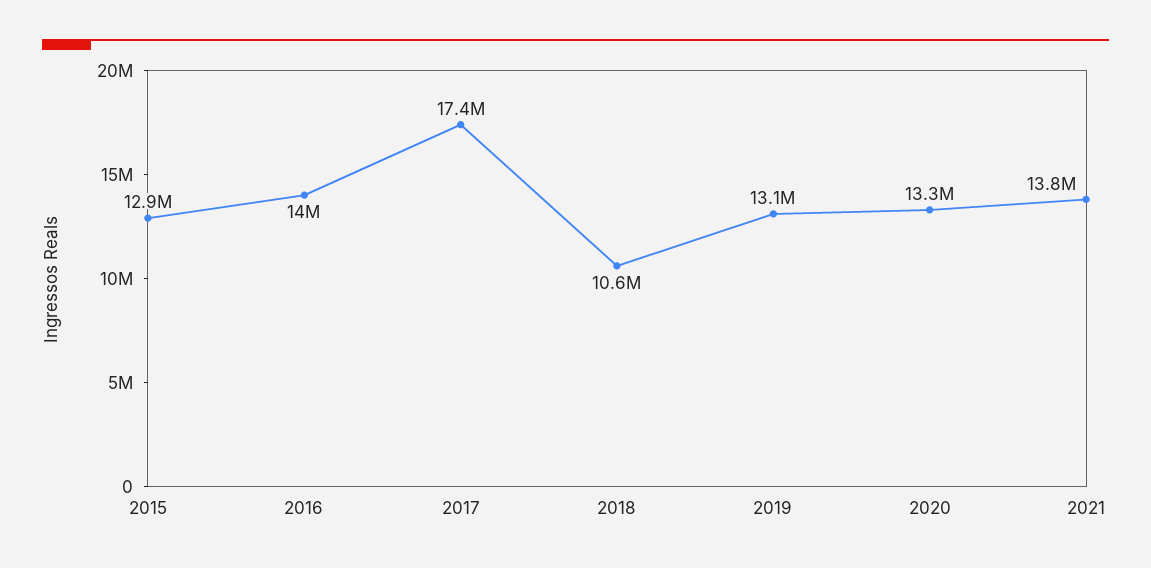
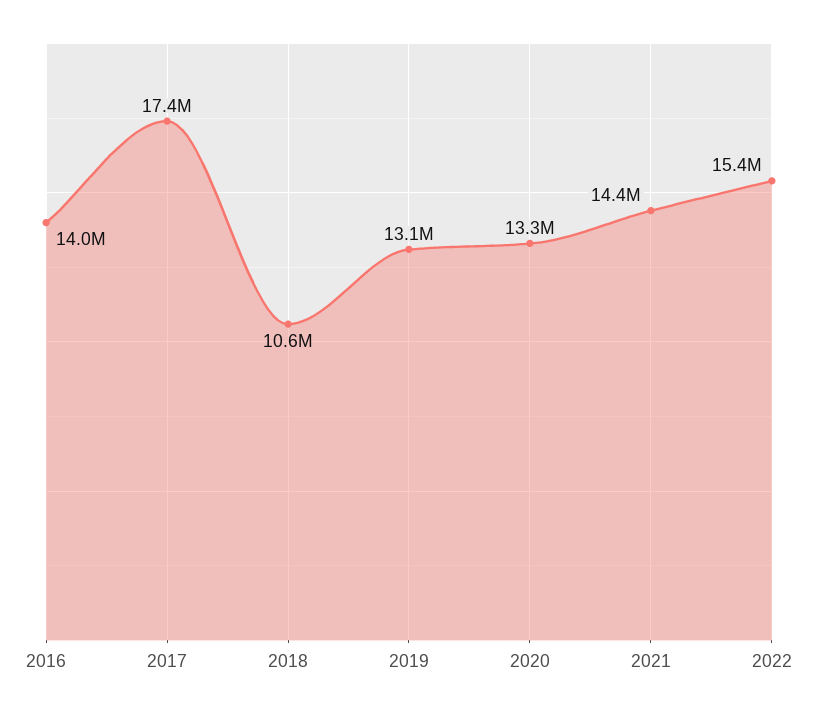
2015: 12900000 -> none
2021: 13800000 -> 14400000
2022: none -> 15400000

